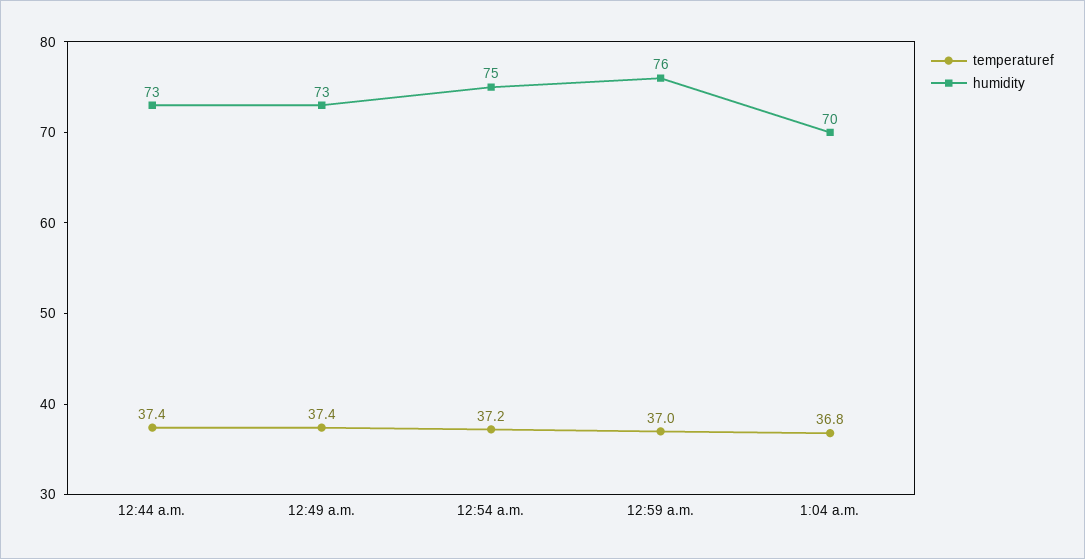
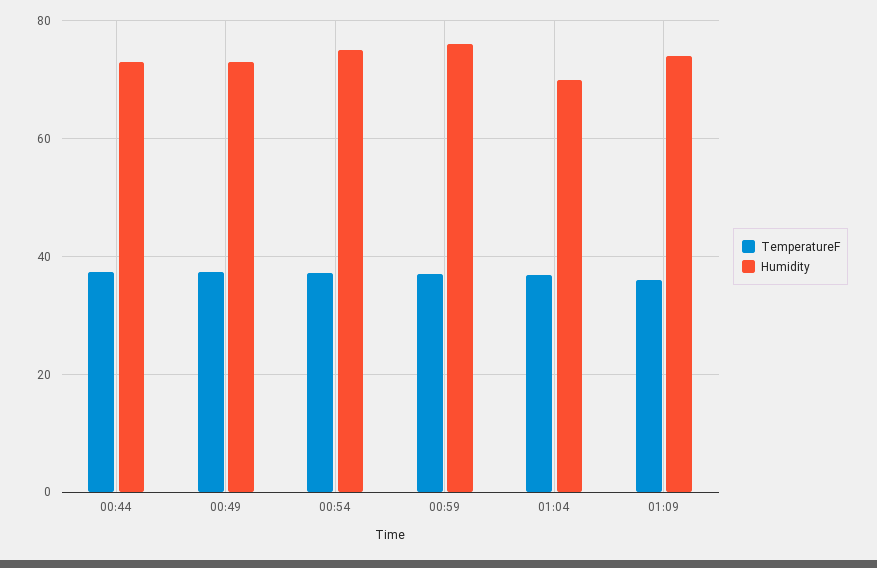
temperaturef, 01:09: none -> 36
humidity, 01:09: none -> 74

